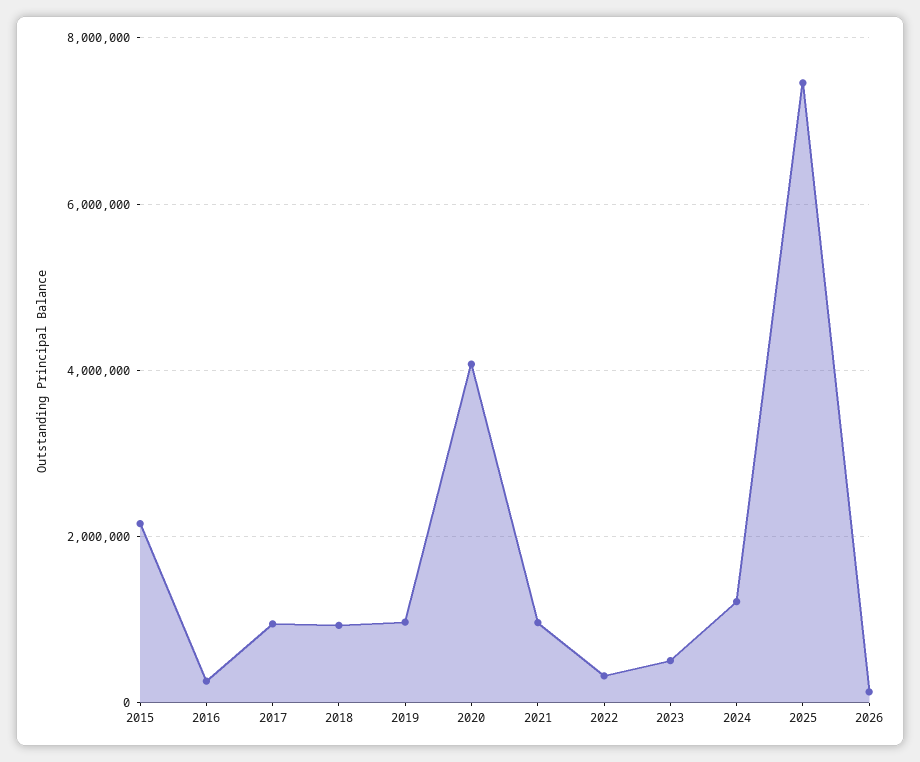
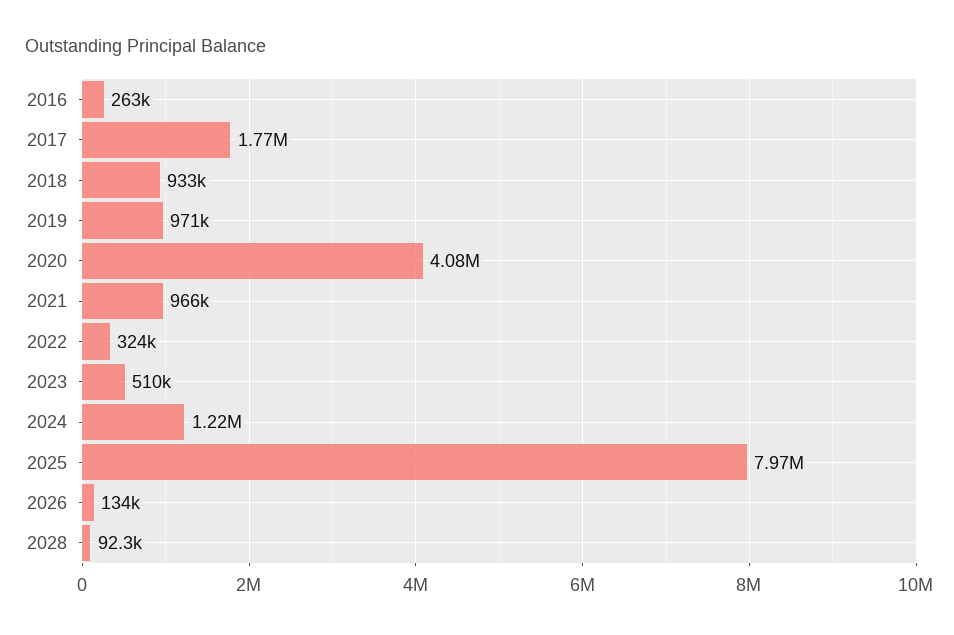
2015: 2200000 -> none
2017: 1000000 -> 1770000
2025: 7400000 -> 7970000
2028: none -> 92300

